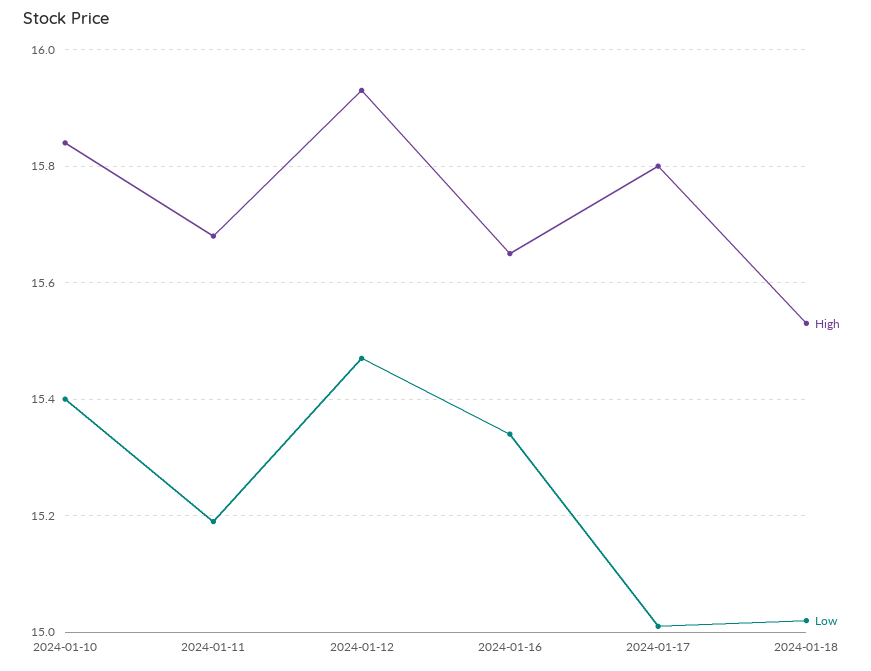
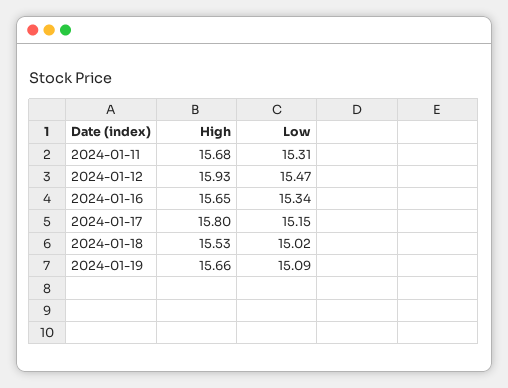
High, 2024-01-10: 15.85 -> none
Low, 2024-01-10: 15.4 -> none
Low, 2024-01-11: 15.2 -> 15.31
Low, 2024-01-17: 15 -> 15.15
High, 2024-01-19: none -> 15.66
Low, 2024-01-19: none -> 15.09

